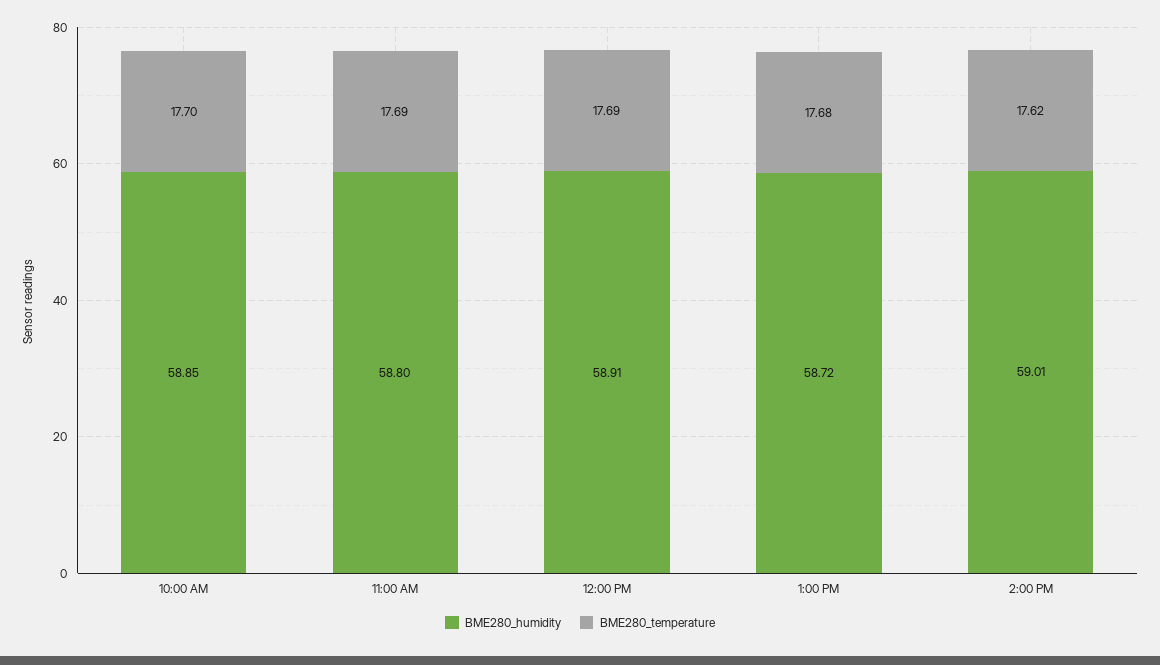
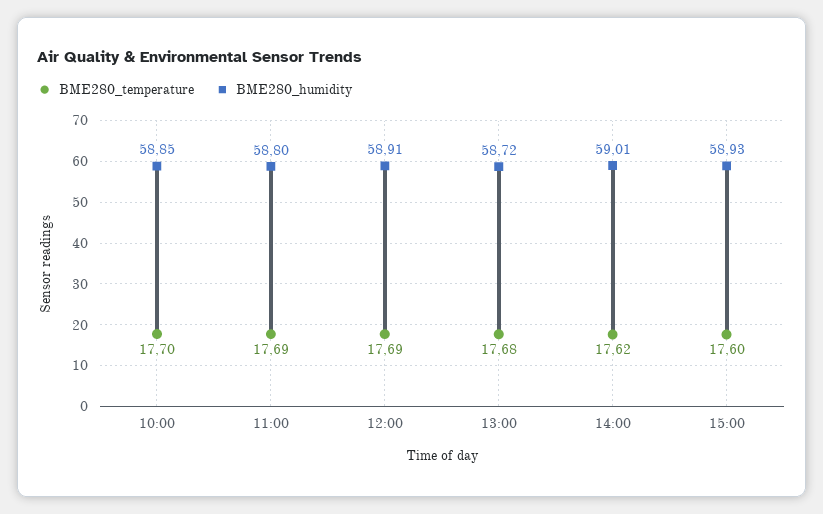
BME280_temperature, 15:00: none -> 17.6
BME280_humidity, 15:00: none -> 58.93

